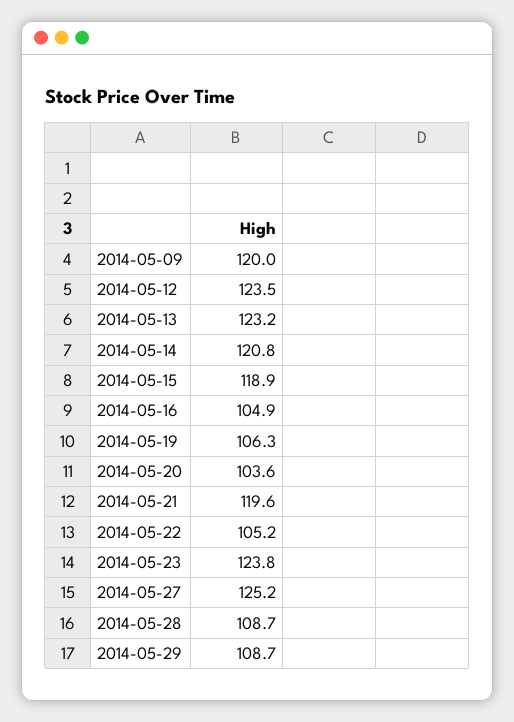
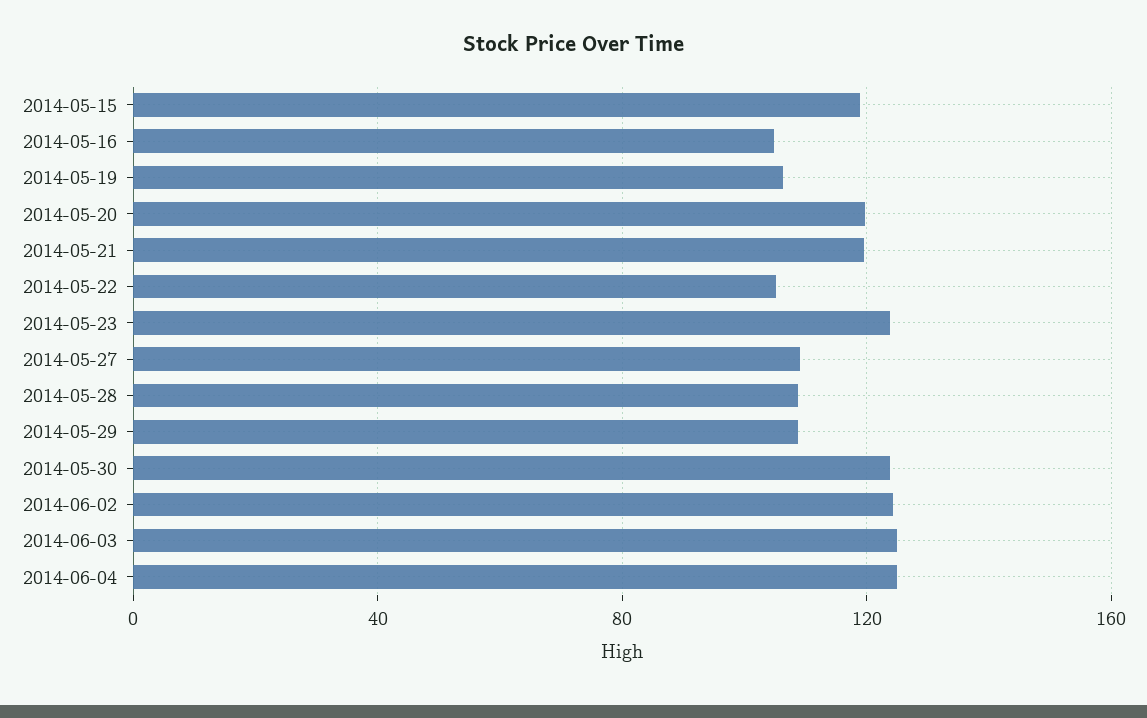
2014-05-09: 120 -> none
2014-05-12: 123.5 -> none
2014-05-13: 123.2 -> none
2014-05-14: 120.8 -> none
2014-05-20: 103.6 -> 120
2014-05-27: 125.2 -> 110
2014-05-30: none -> 125
2014-06-02: none -> 125
2014-06-03: none -> 125
2014-06-04: none -> 125

